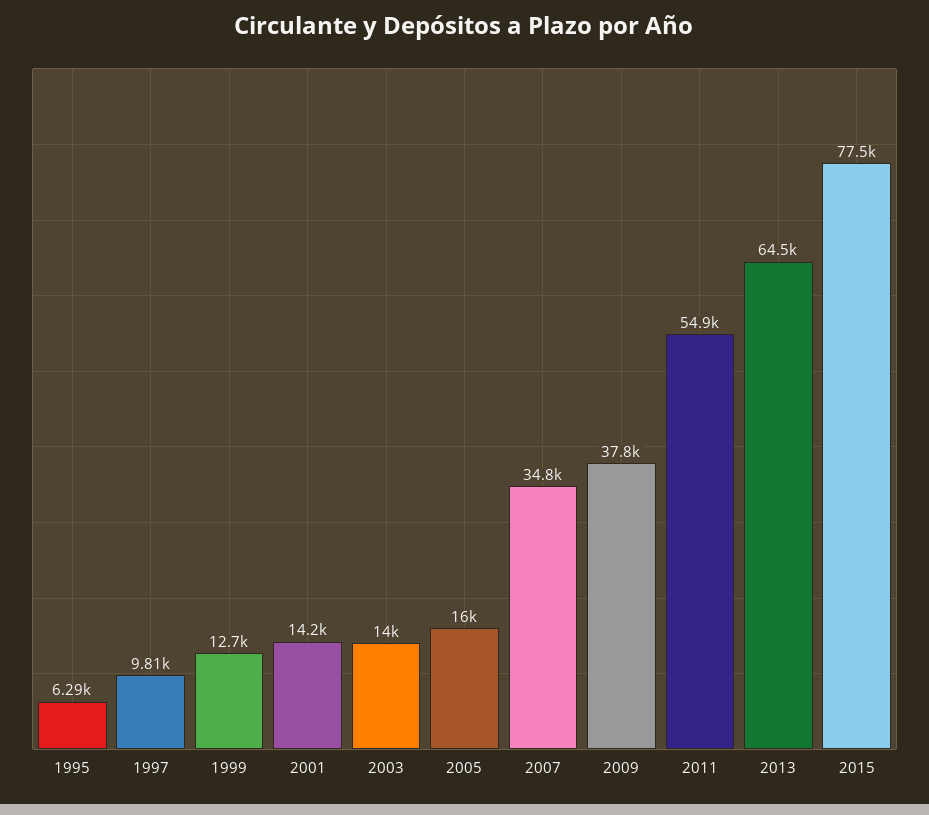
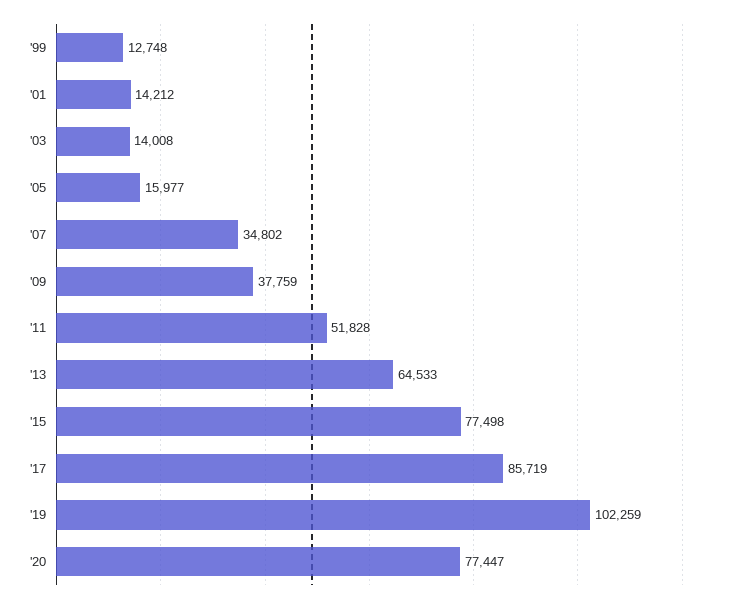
1995: 6290 -> none
1997: 9810 -> none
2011: 54900 -> 51828
'17: none -> 85719
'19: none -> 102259
'20: none -> 77447

